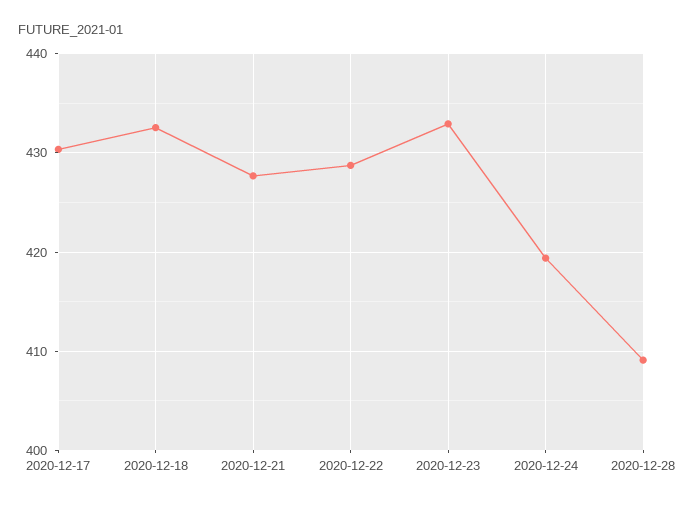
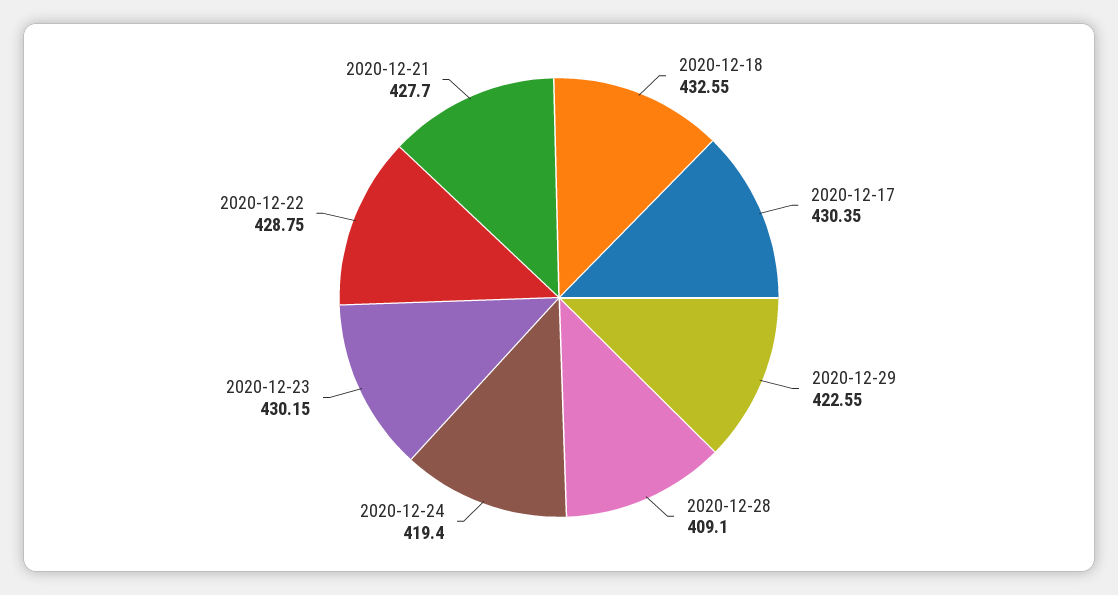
2020-12-23: 433 -> 430.15
2020-12-29: none -> 422.55

